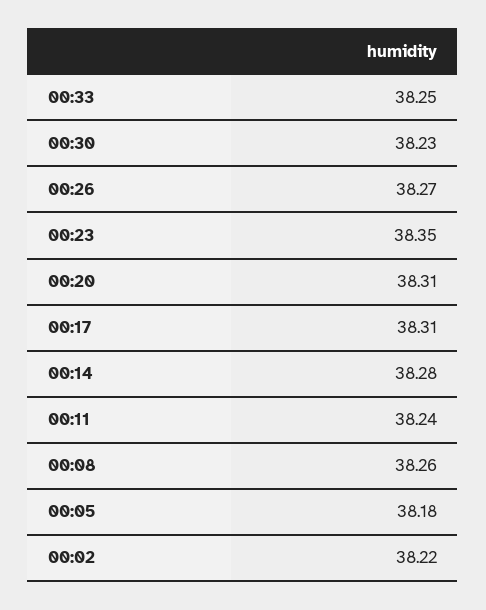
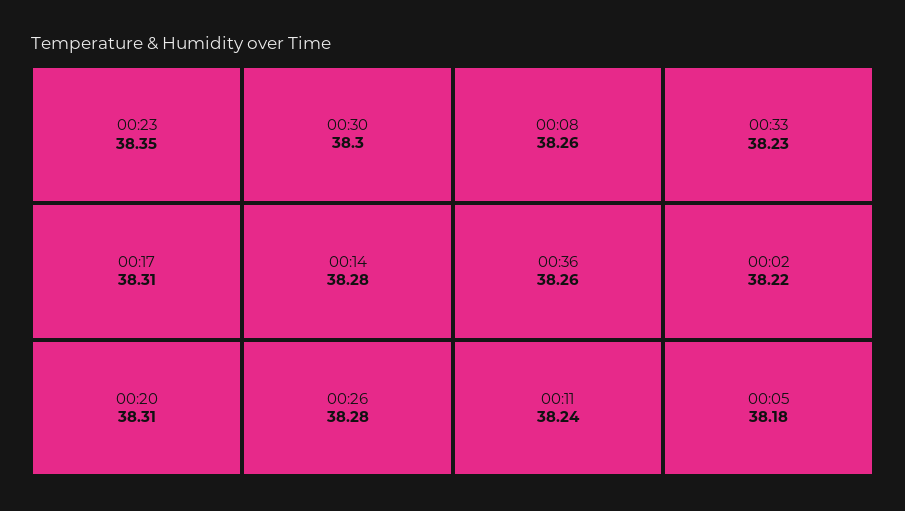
00:33: 38.25 -> 38.23
00:30: 38.23 -> 38.3
00:26: 38.27 -> 38.28
00:36: none -> 38.26

